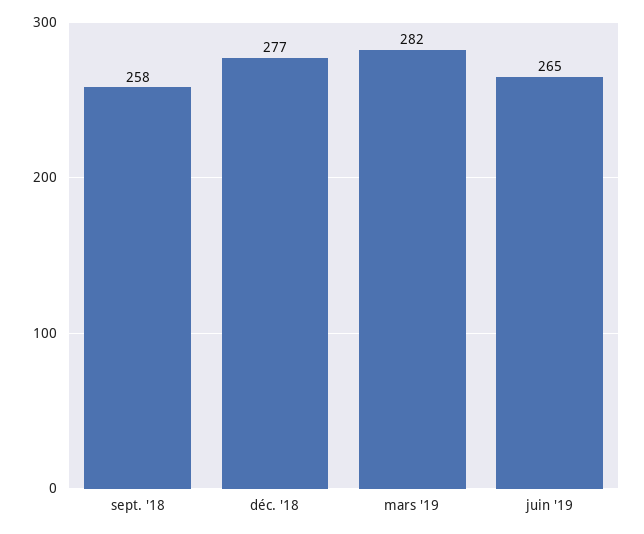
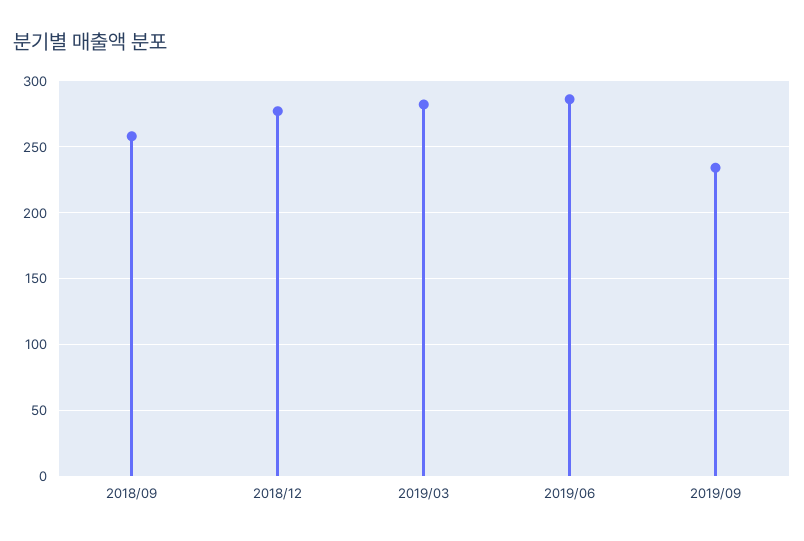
juin '19: 265 -> 285
2019/09: none -> 235

